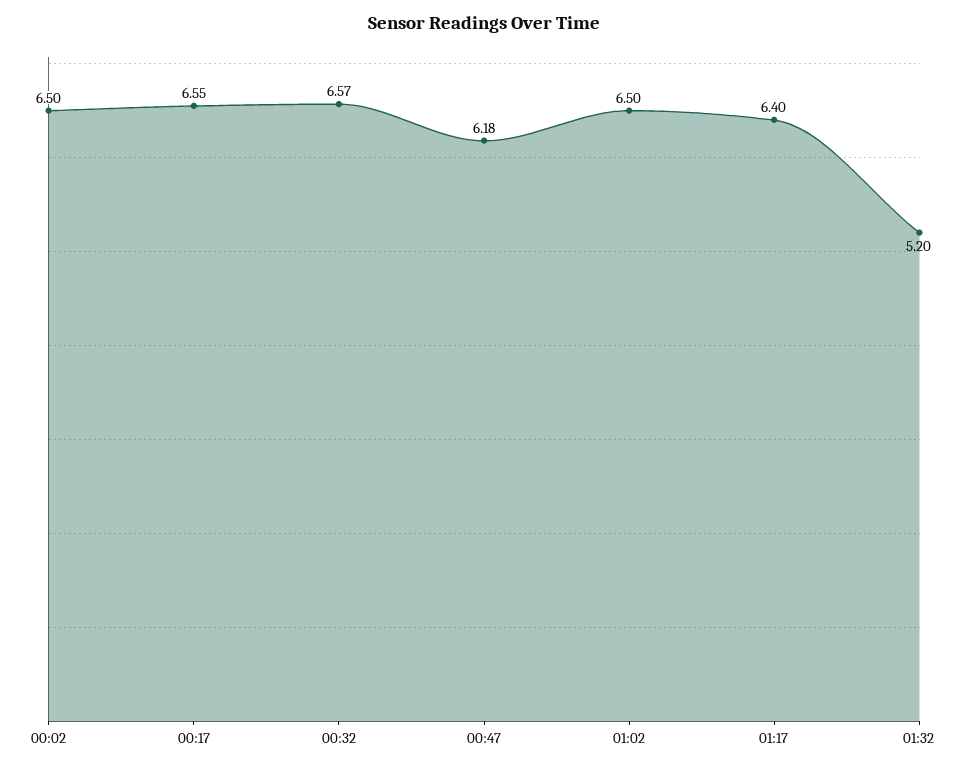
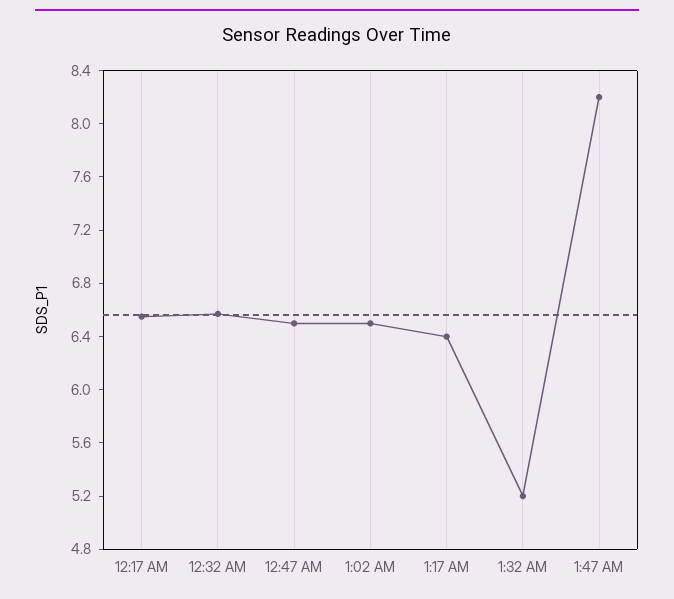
00:02: 6.5 -> none
00:47: 6.18 -> 6.5
1:47 AM: none -> 8.2

